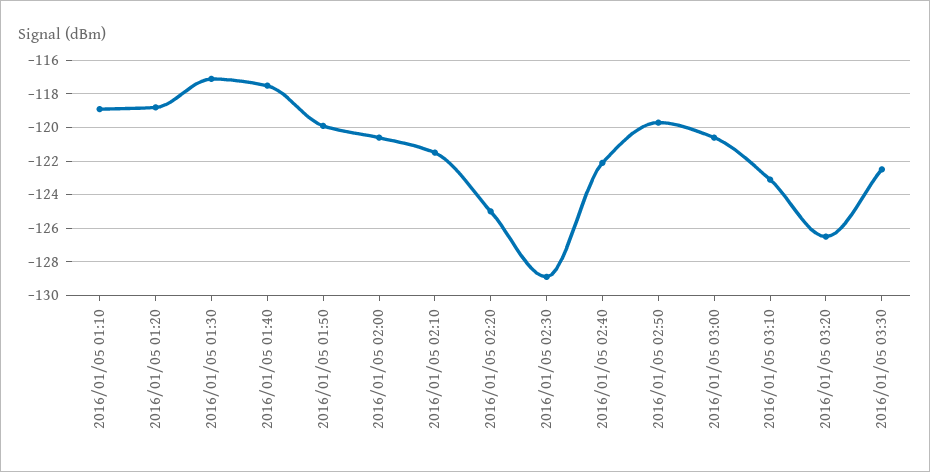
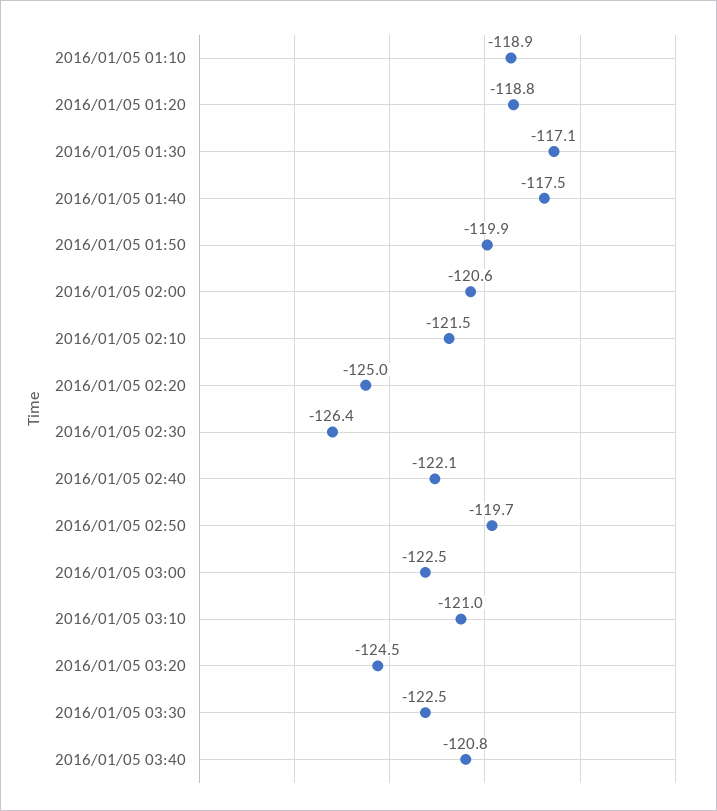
2016/01/05 02:30: -129 -> -126.4
2016/01/05 03:00: -120.5 -> -122.5
2016/01/05 03:10: -123 -> -121
2016/01/05 03:20: -126.5 -> -124.5
2016/01/05 03:40: none -> -120.8

